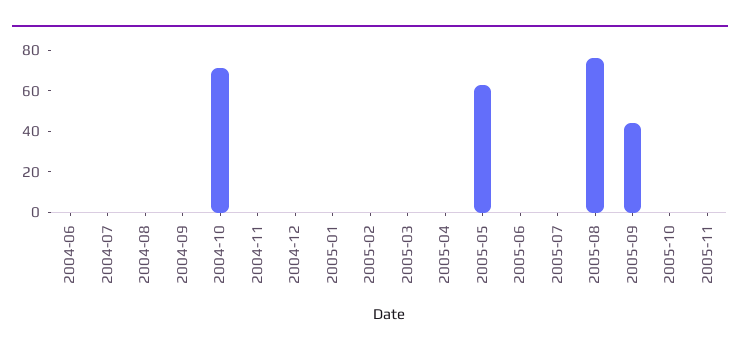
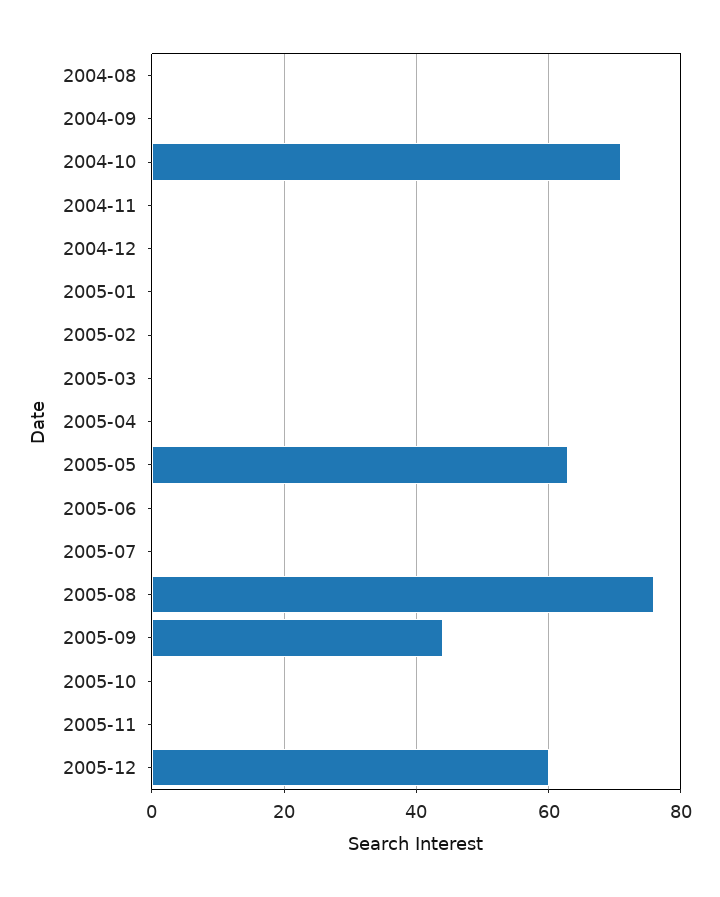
2004-06: 0 -> none
2004-07: 0 -> none
2005-12: none -> 60

